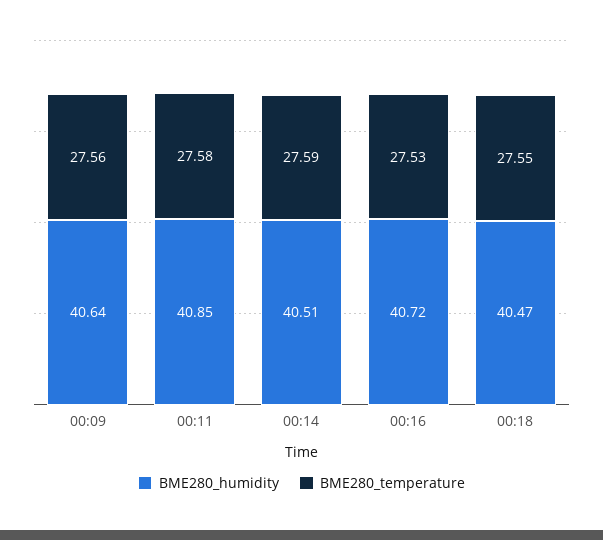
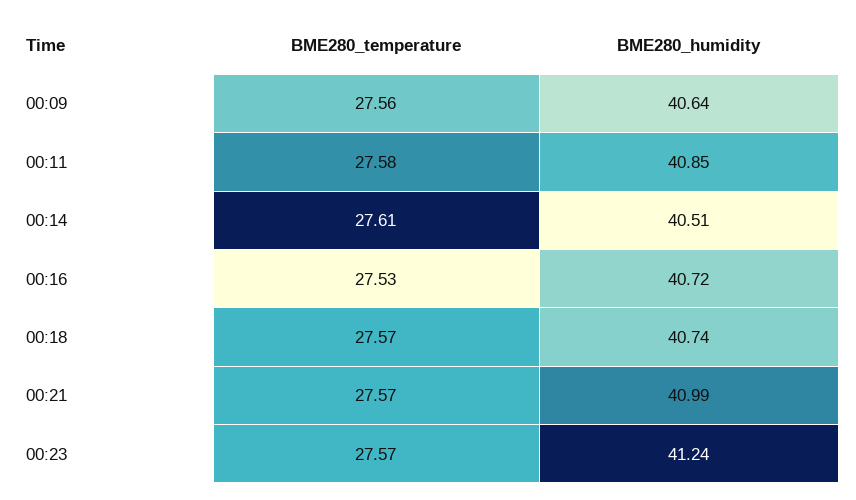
BME280_temperature, 00:14: 27.59 -> 27.61
BME280_humidity, 00:18: 40.47 -> 40.74
BME280_temperature, 00:18: 27.55 -> 27.57
BME280_temperature, 00:21: none -> 27.57
BME280_humidity, 00:21: none -> 40.99
BME280_temperature, 00:23: none -> 27.57
BME280_humidity, 00:23: none -> 41.24

